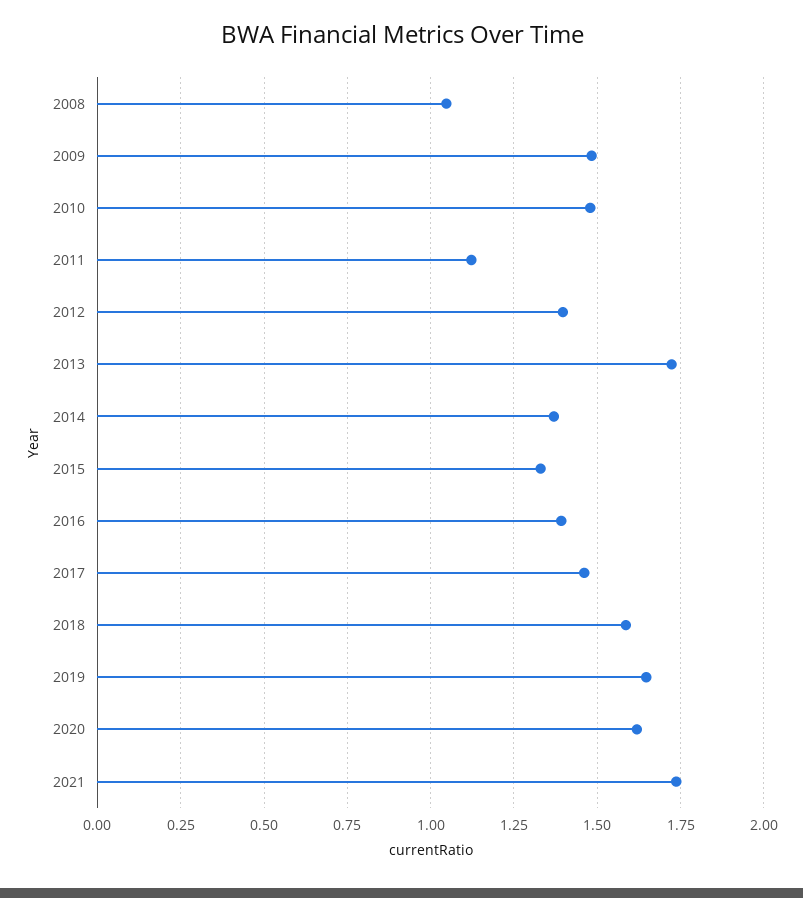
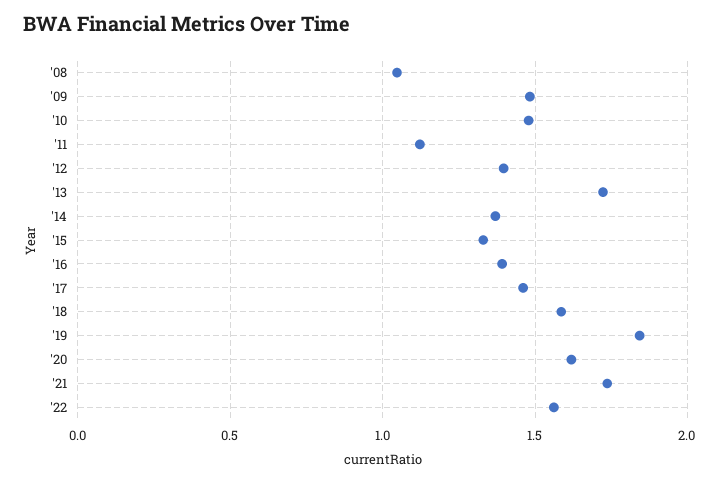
2019: 1.65 -> 1.85
'22: none -> 1.55

